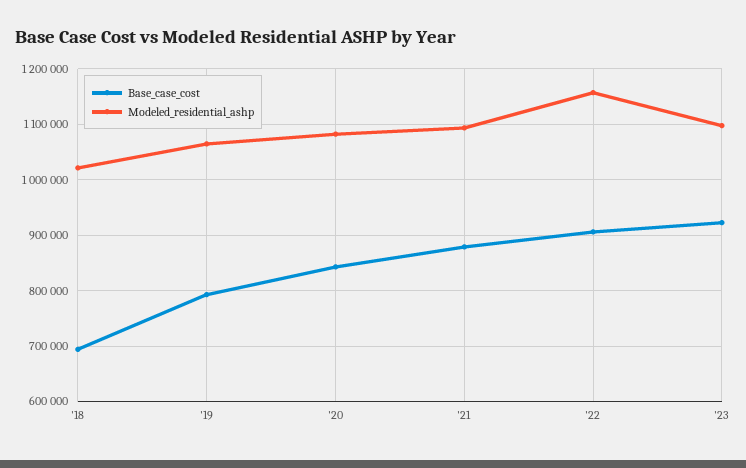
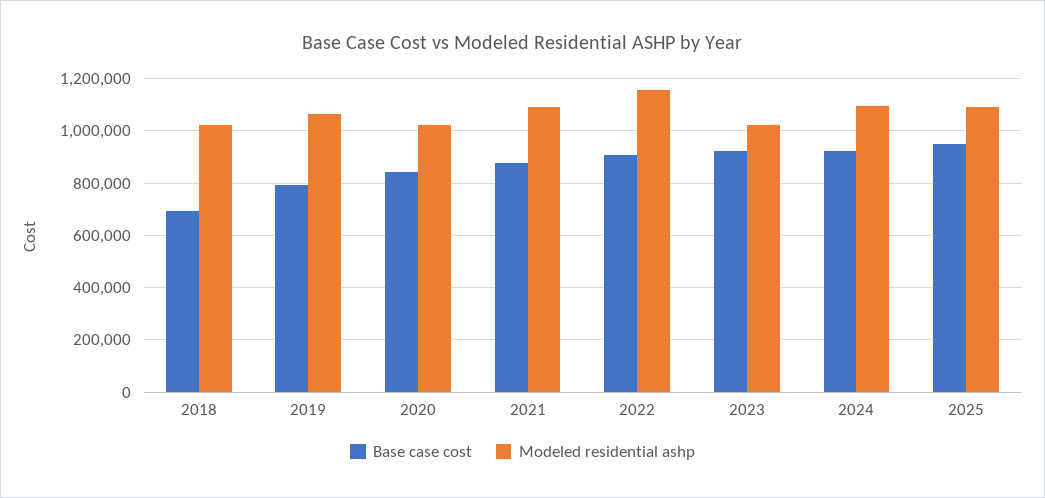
Modeled_residential_ashp, '20: 1080000 -> 1025000
Modeled_residential_ashp, '23: 1100000 -> 1025000
Base_case_cost, 2024: none -> 925000
Modeled_residential_ashp, 2024: none -> 1100000
Base_case_cost, 2025: none -> 950000
Modeled_residential_ashp, 2025: none -> 1100000

